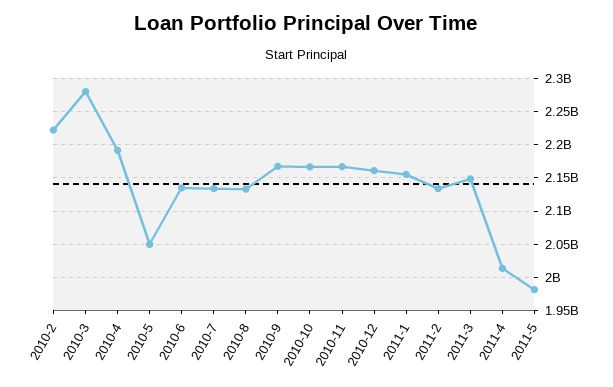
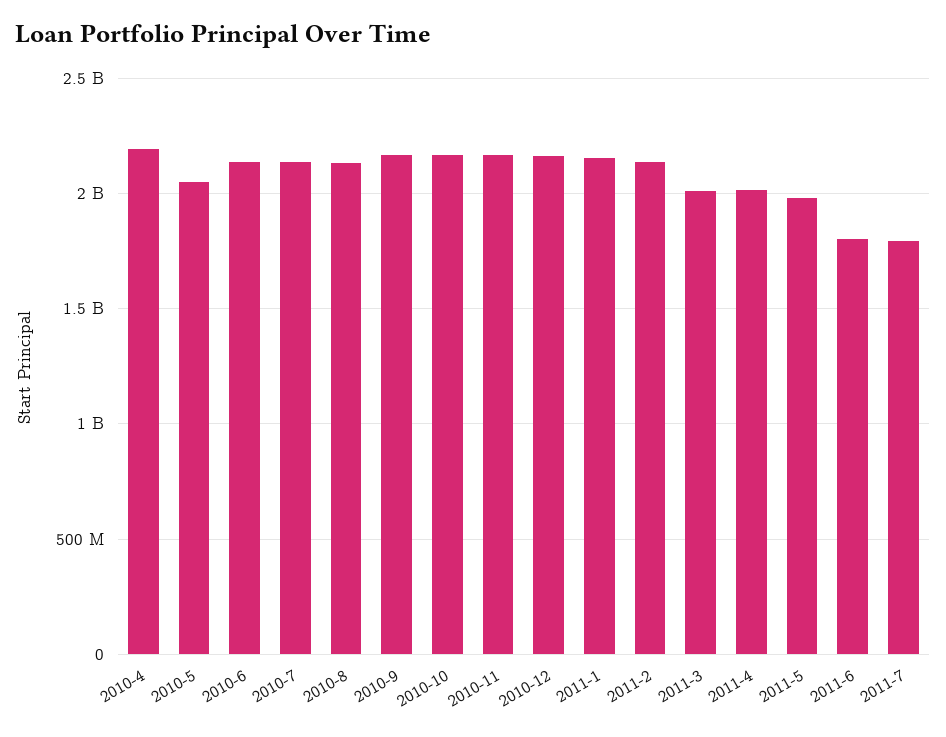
2010-2: 2220000000 -> none
2010-3: 2280000000 -> none
2011-3: 2150000000 -> 2000000000
2011-6: none -> 1800000000
2011-7: none -> 1800000000

